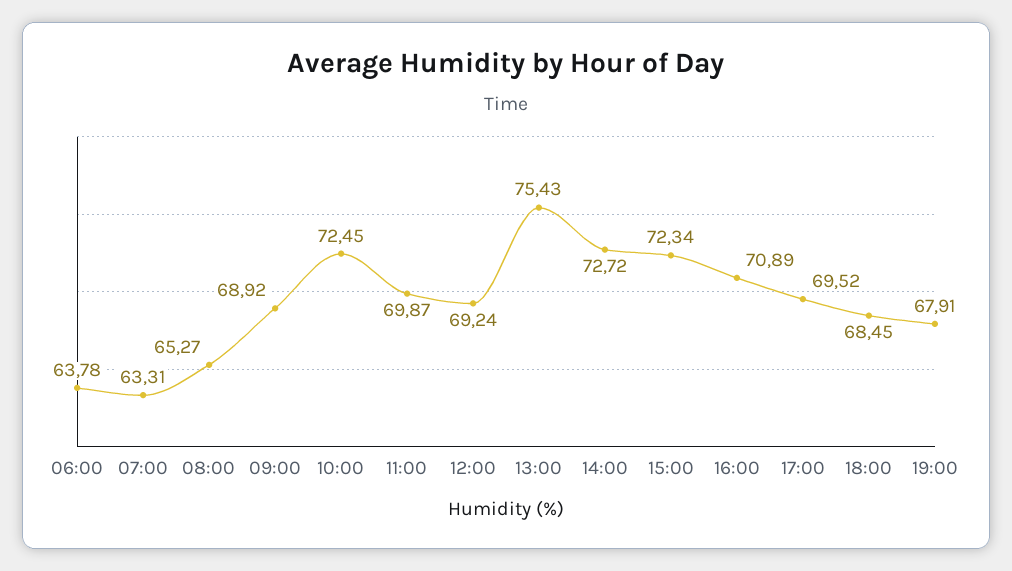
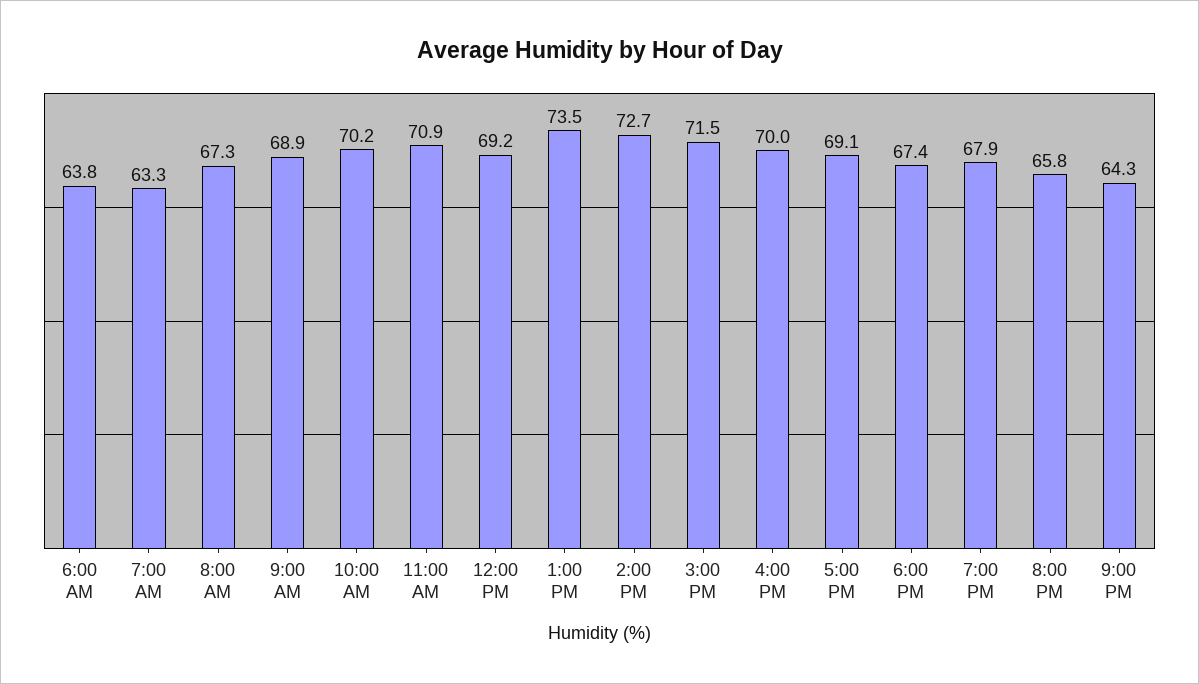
08:00: 65.27 -> 67.3
10:00: 72.45 -> 70.2
11:00: 69.87 -> 70.9
13:00: 75.43 -> 73.5
15:00: 72.34 -> 71.5
16:00: 70.89 -> 70
17:00: 69.52 -> 69.1
18:00: 68.45 -> 67.4
8:00 PM: none -> 65.8
9:00 PM: none -> 64.3

